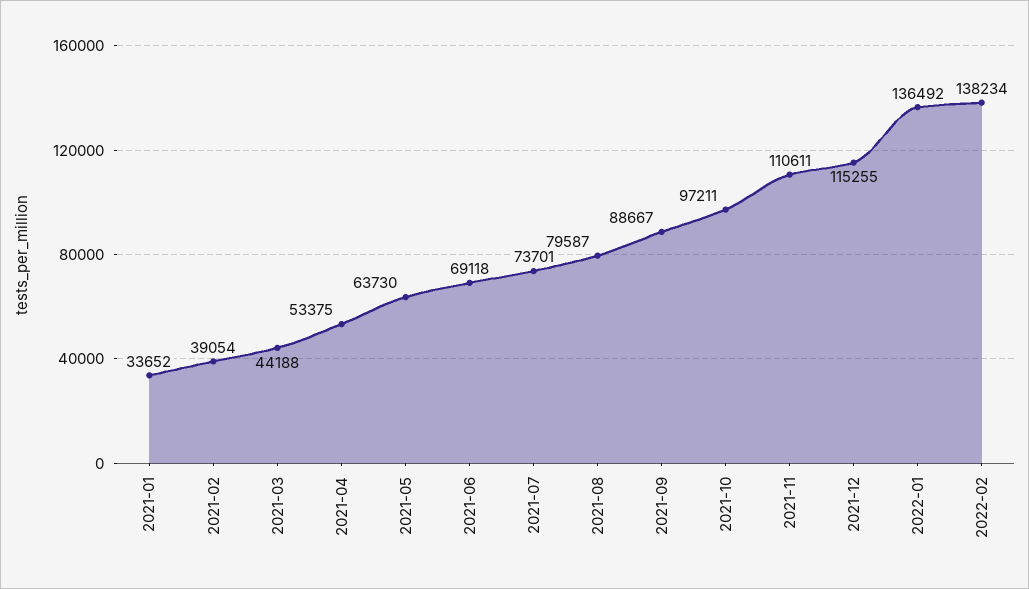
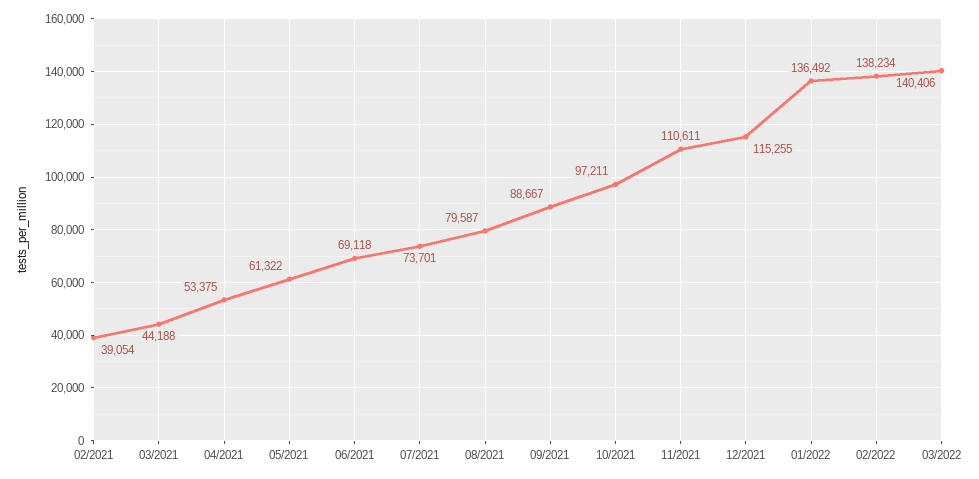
2021-01: 33652 -> none
2021-05: 63730 -> 61322
03/2022: none -> 140406

